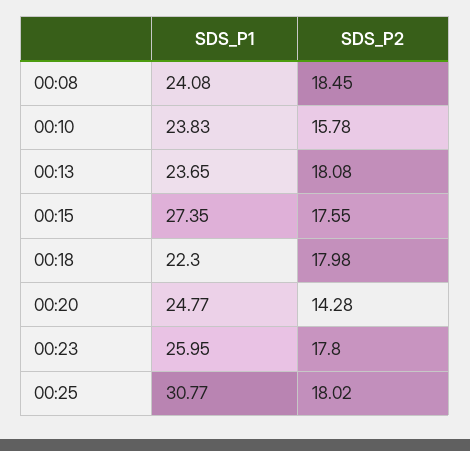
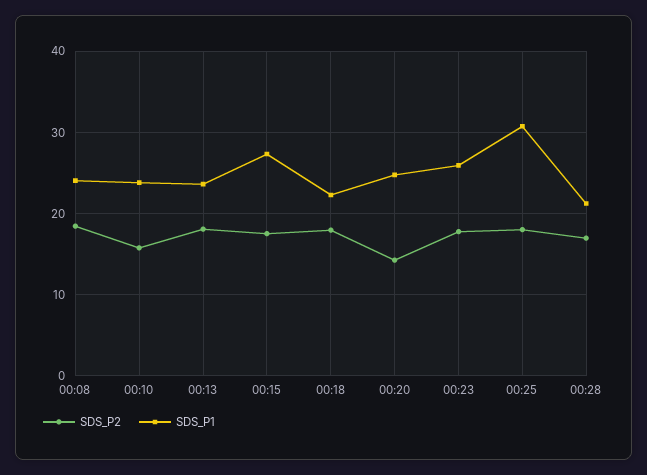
SDS_P2, 00:28: none -> 17
SDS_P1, 00:28: none -> 21

